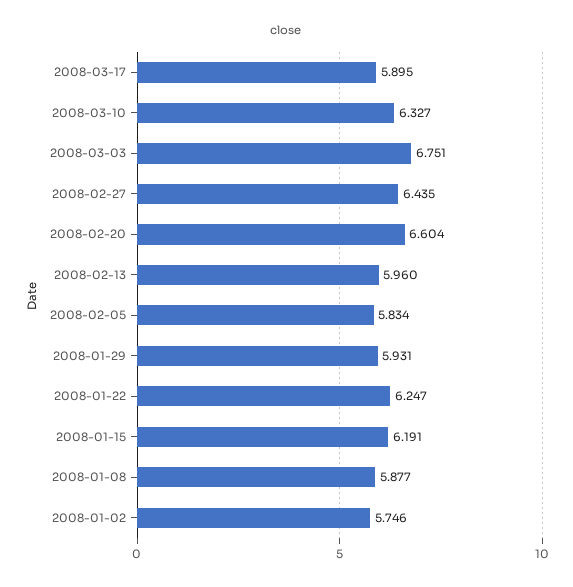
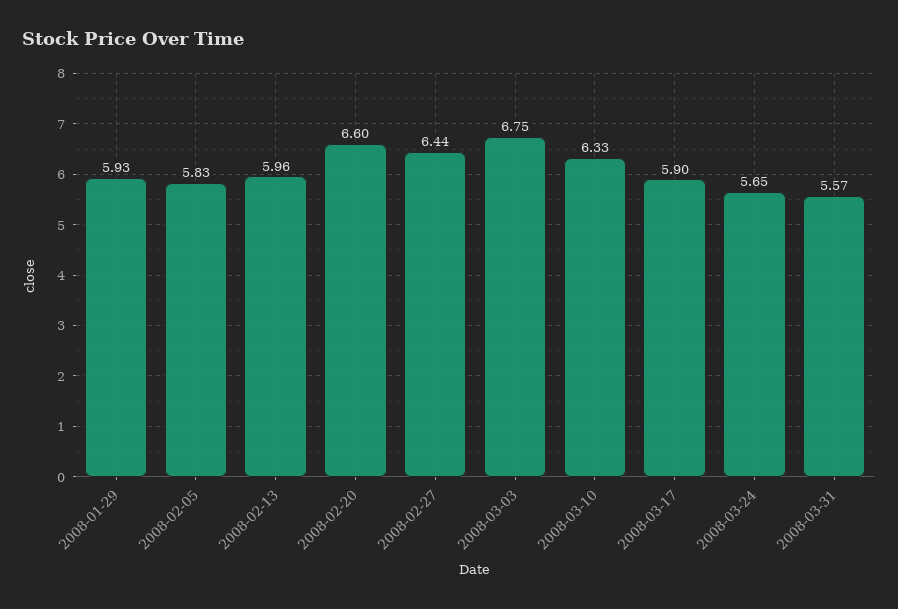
2008-01-22: 6.247 -> none
2008-01-15: 6.191 -> none
2008-01-08: 5.877 -> none
2008-01-02: 5.746 -> none
2008-03-24: none -> 5.65
2008-03-31: none -> 5.57

